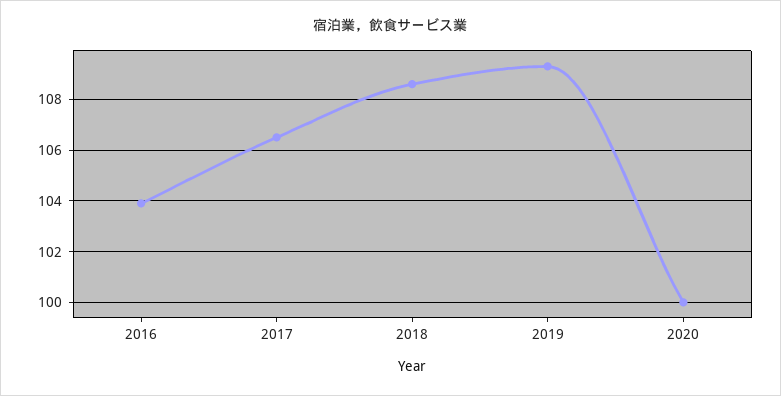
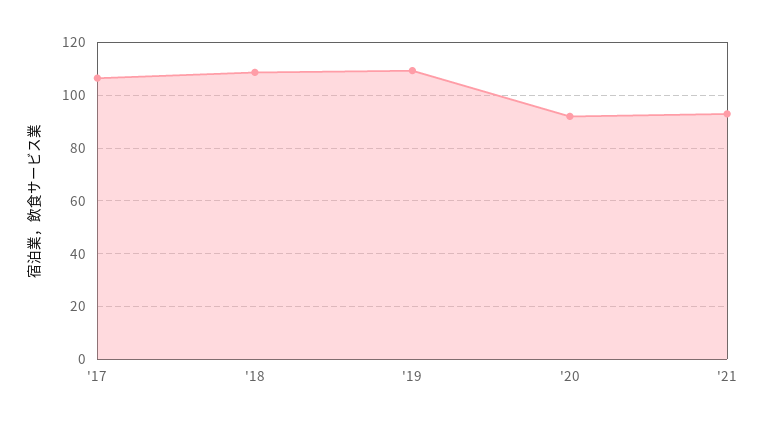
2016: 104 -> none
2020: 100 -> 92.5
'21: none -> 92.5

